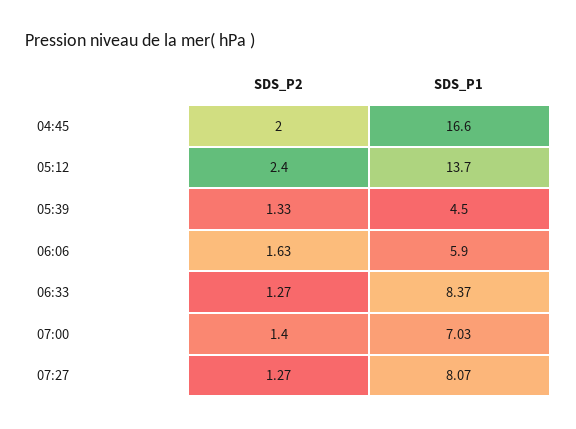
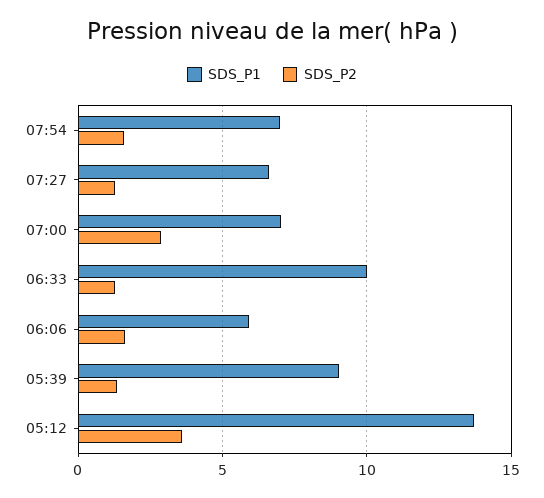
SDS_P2, 04:45: 2 -> none
SDS_P1, 04:45: 16.6 -> none
SDS_P2, 05:12: 2.4 -> 3.5
SDS_P1, 05:39: 4.5 -> 9
SDS_P1, 06:33: 8.37 -> 10
SDS_P2, 07:00: 1.4 -> 3
SDS_P1, 07:27: 8.07 -> 6.5
SDS_P1, 07:54: none -> 7
SDS_P2, 07:54: none -> 1.5

